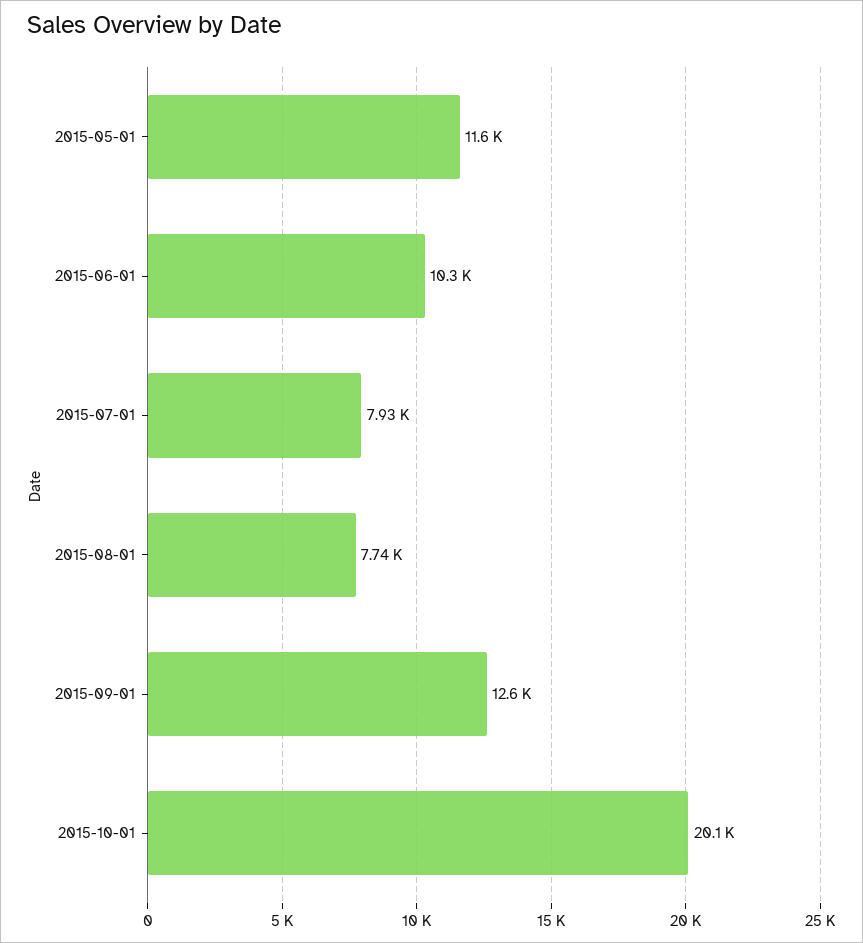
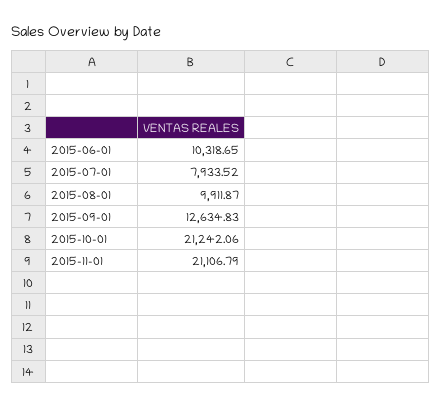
2015-05-01: 11600 -> none
2015-08-01: 7740 -> 9911.87
2015-10-01: 20100 -> 21242.06
2015-11-01: none -> 21106.79

